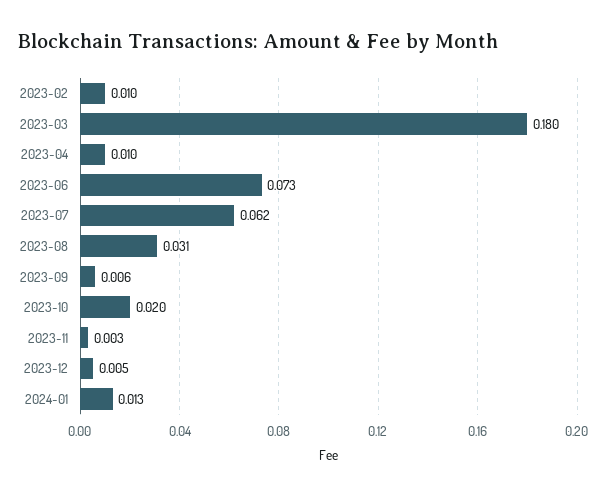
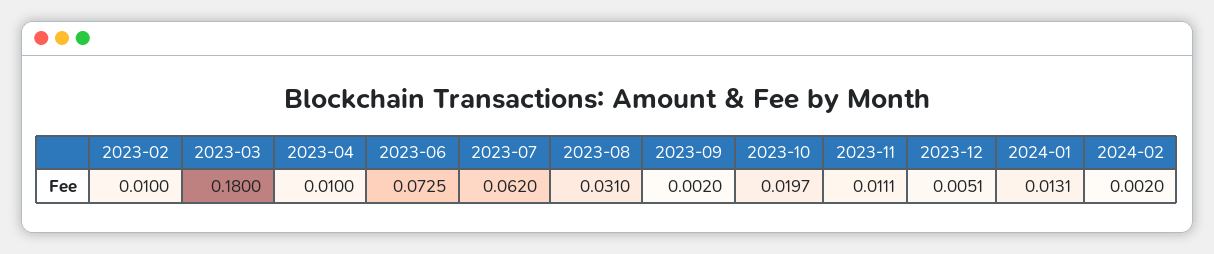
2023-09: 0.006 -> 0.002
2023-11: 0.003 -> 0.0111
2024-02: none -> 0.002

